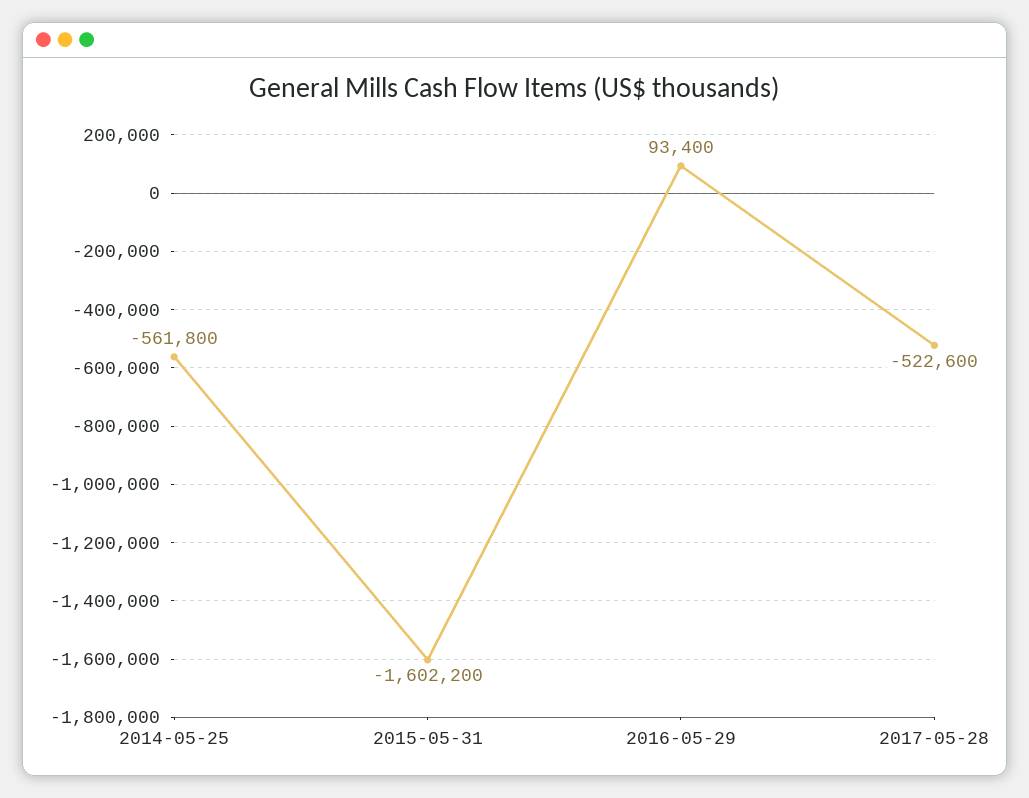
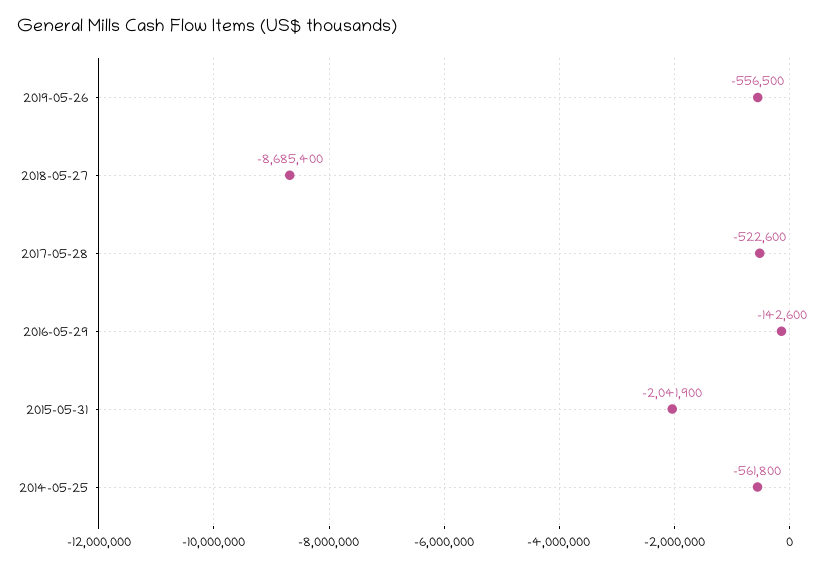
2015-05-31: -1602200 -> -2041900
2016-05-29: 93400 -> -142600
2019-05-26: none -> -556500
2018-05-27: none -> -8685400

